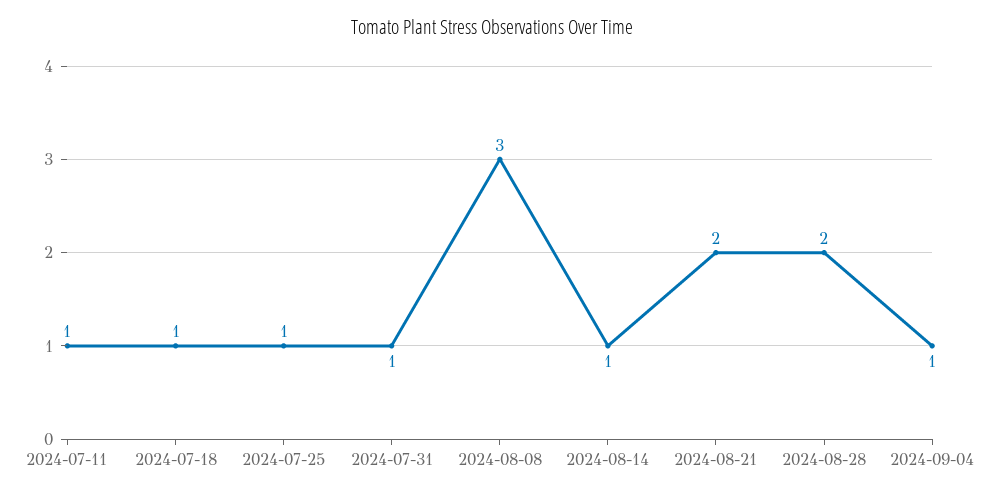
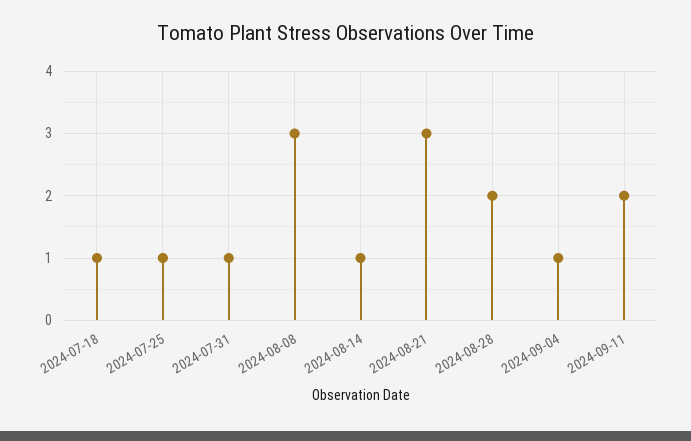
2024-07-11: 1 -> none
2024-08-21: 2 -> 3
2024-09-11: none -> 2

